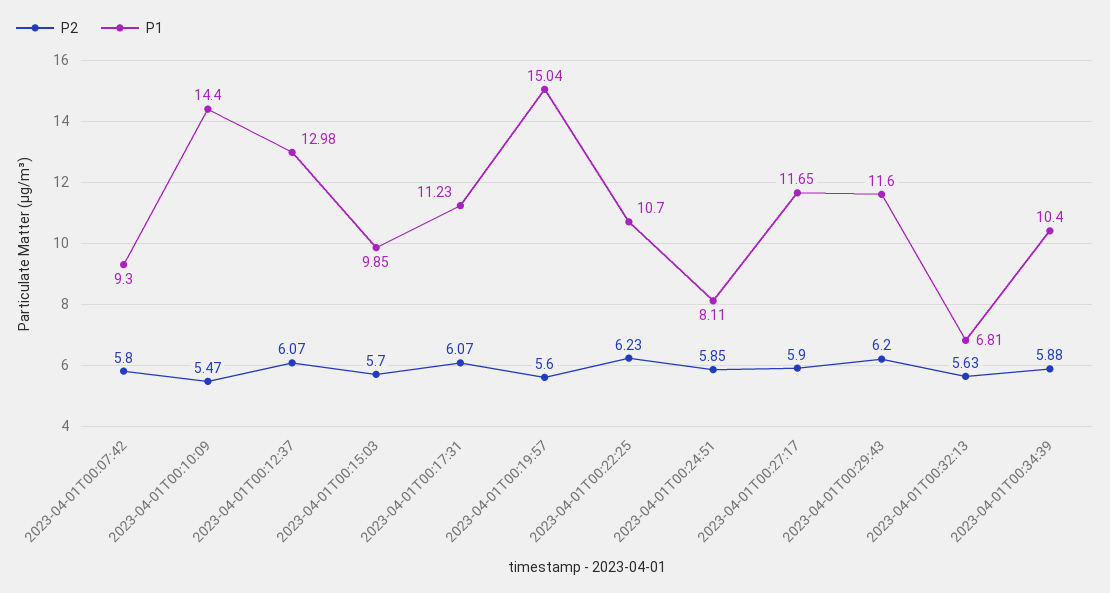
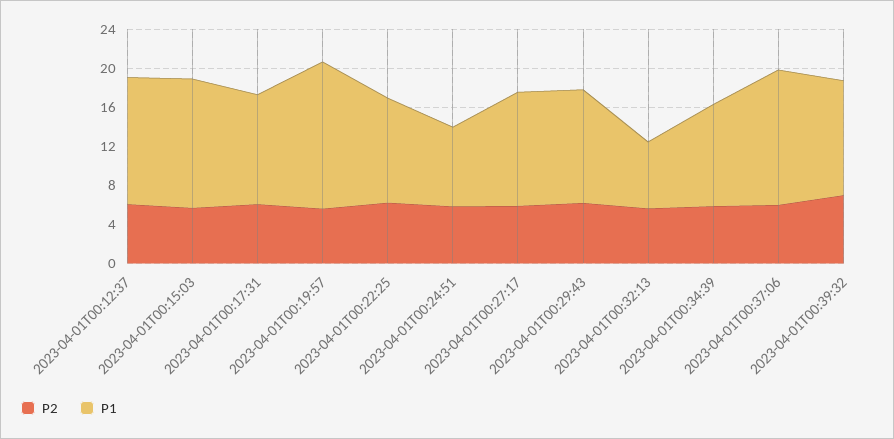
P2, 2023-04-01T00:07:42: 5.8 -> none
P1, 2023-04-01T00:07:42: 9.3 -> none
P2, 2023-04-01T00:10:09: 5.47 -> none
P1, 2023-04-01T00:10:09: 14.4 -> none
P1, 2023-04-01T00:15:03: 9.85 -> 13
P2, 2023-04-01T00:37:06: none -> 6
P1, 2023-04-01T00:37:06: none -> 14
P2, 2023-04-01T00:39:32: none -> 7
P1, 2023-04-01T00:39:32: none -> 12

